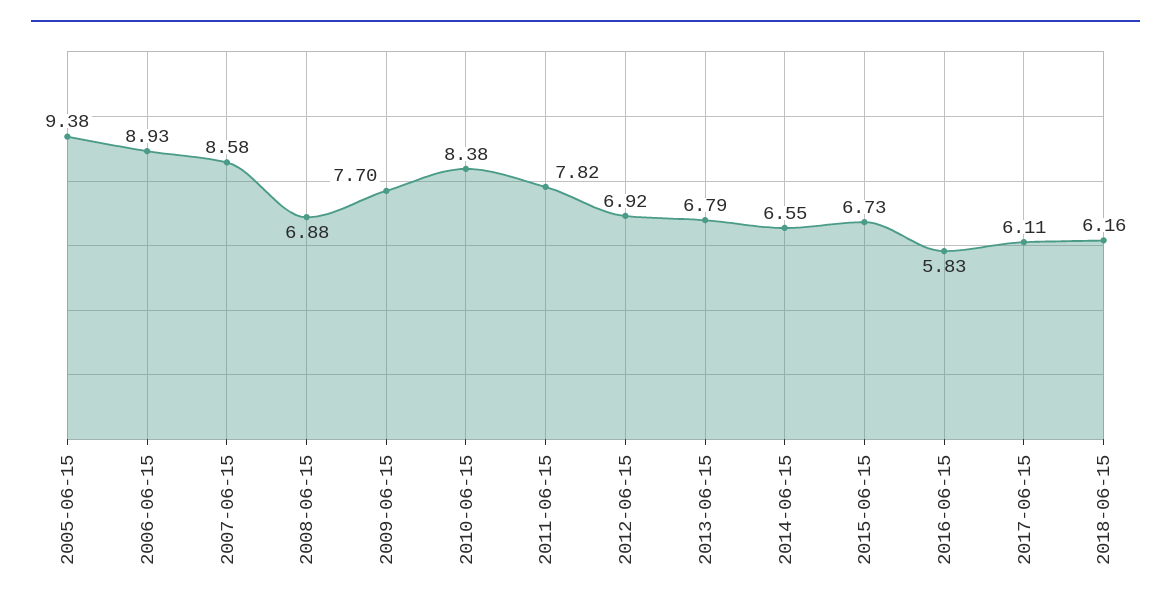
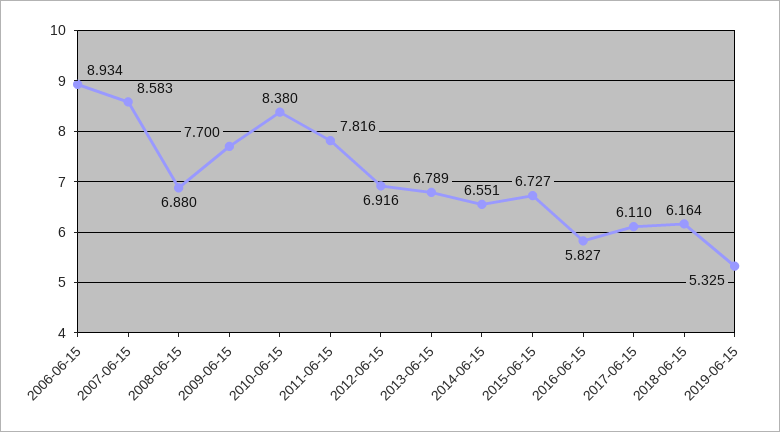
2005-06-15: 9.38 -> none
2019-06-15: none -> 5.325

